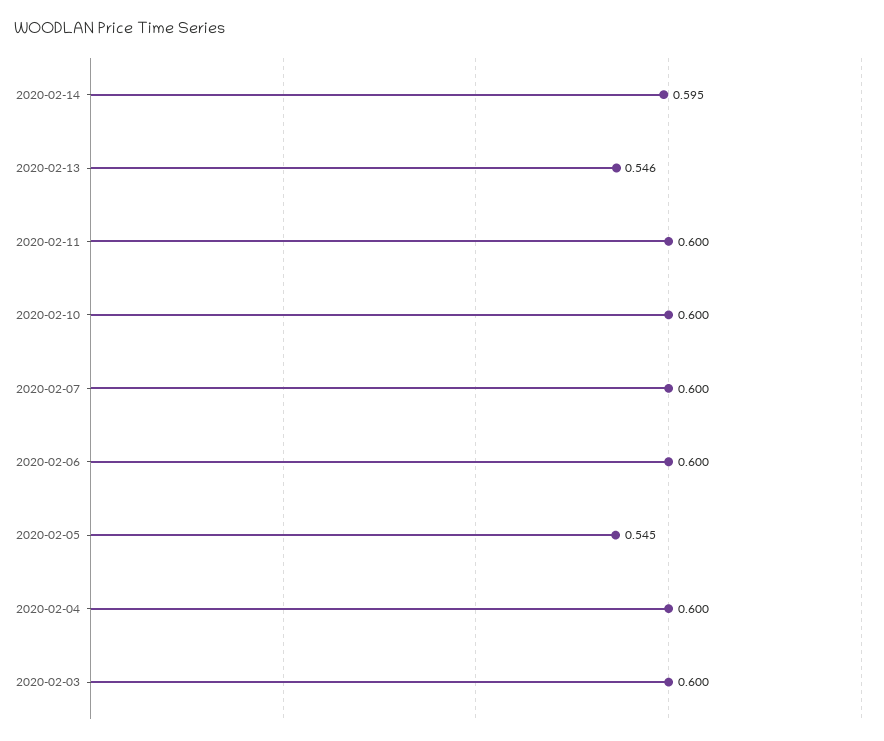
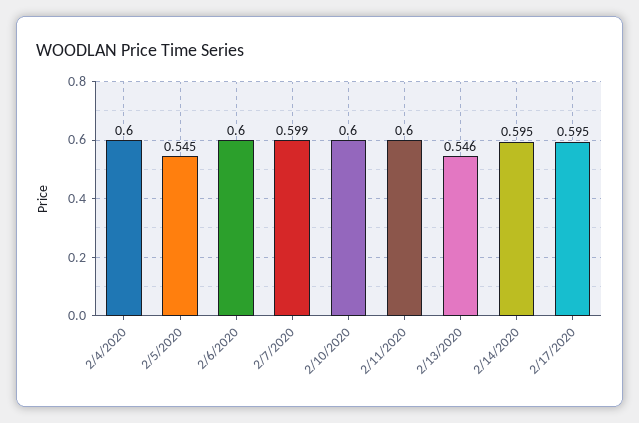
2020-02-07: 0.6 -> 0.599
2020-02-03: 0.6 -> none
2/17/2020: none -> 0.595

